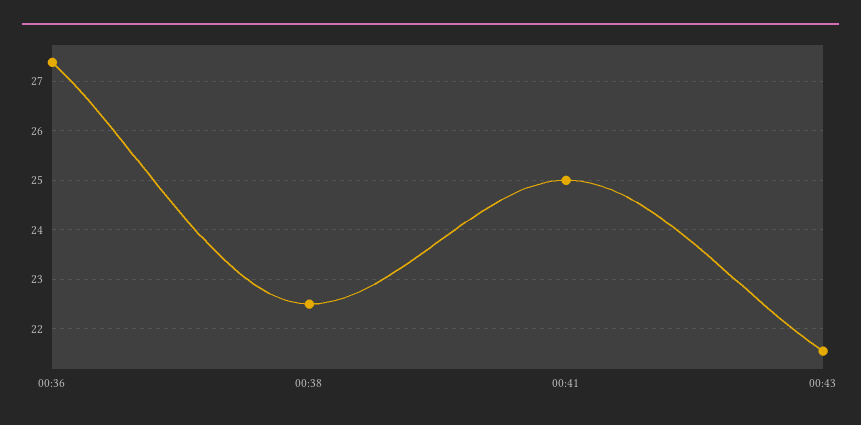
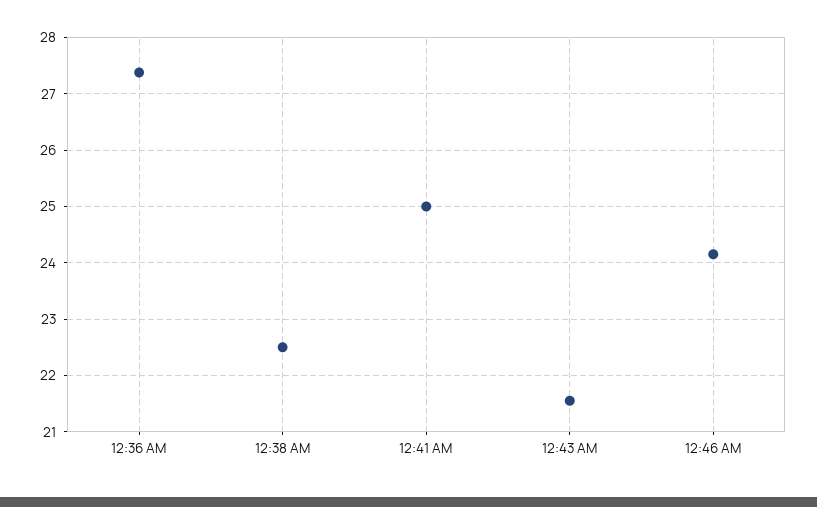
12:46 AM: none -> 24.2

